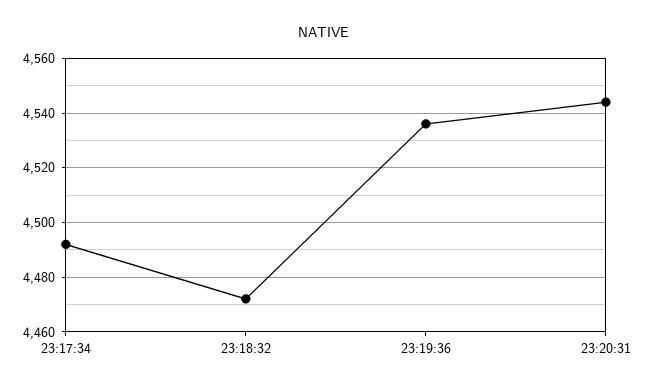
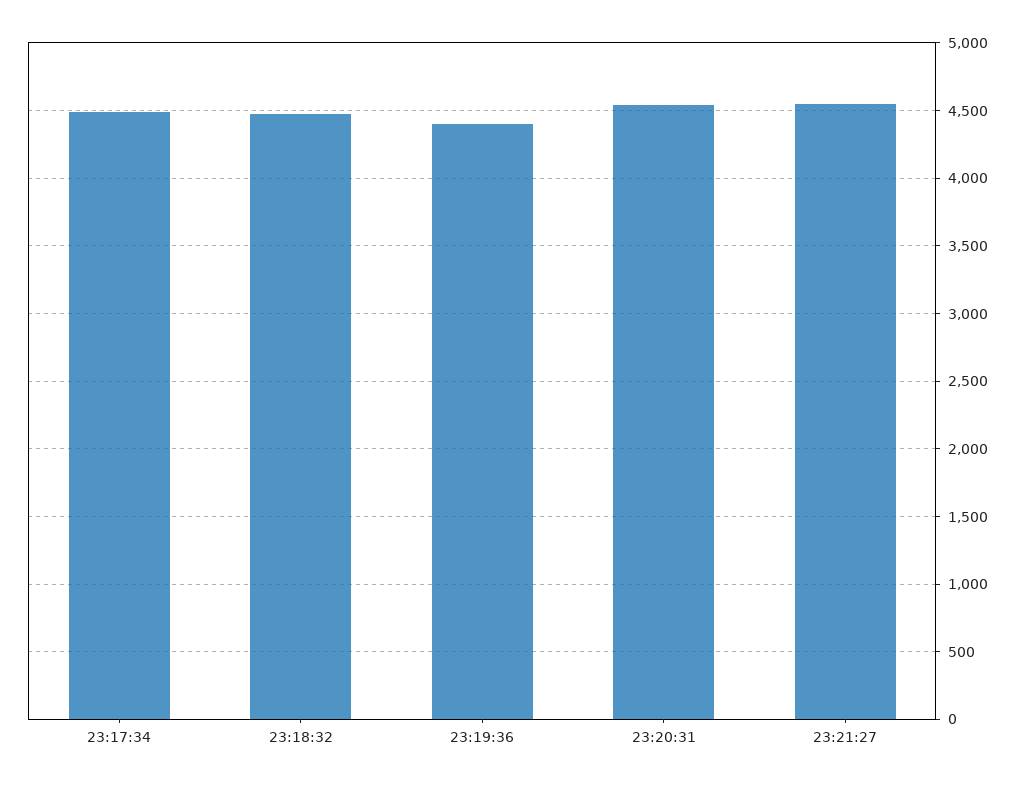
23:19:36: 4535 -> 4400
23:21:27: none -> 4550

